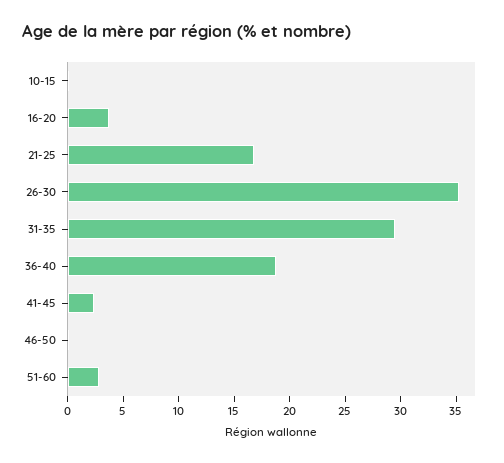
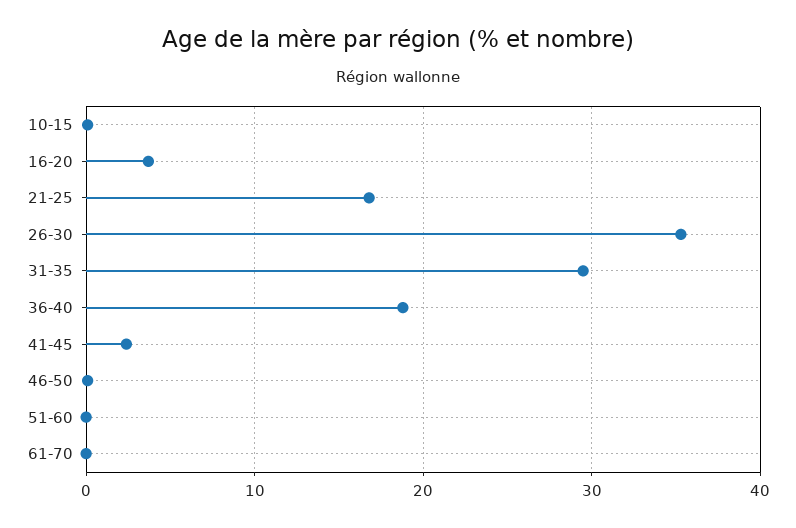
51-60: 3 -> 0
61-70: none -> 0

